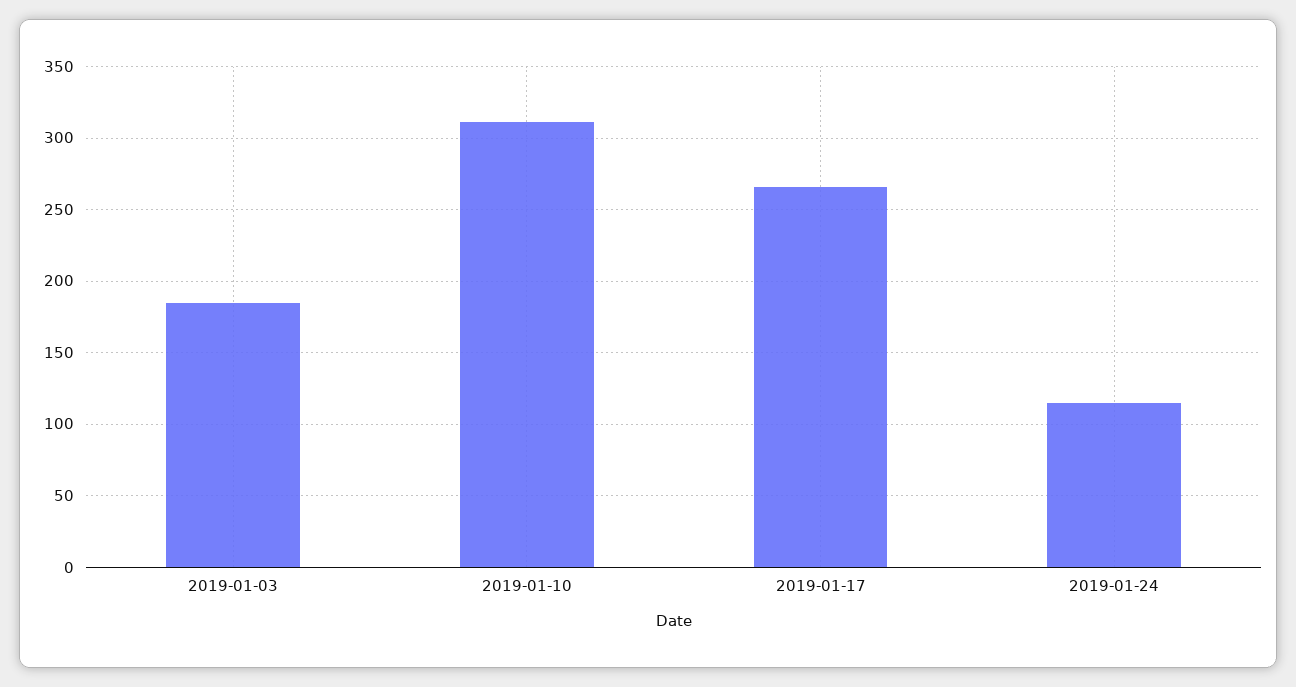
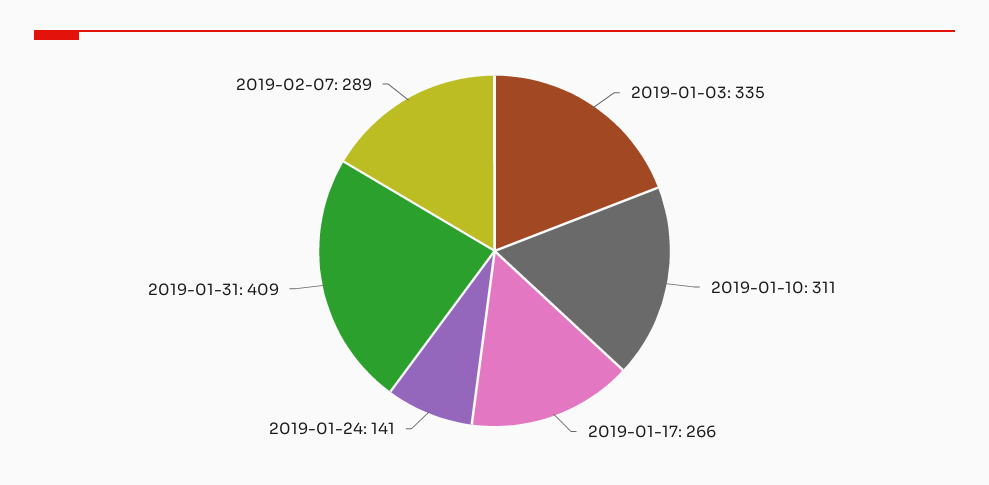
2019-01-03: 185 -> 335
2019-01-24: 115 -> 141
2019-01-31: none -> 409
2019-02-07: none -> 289

